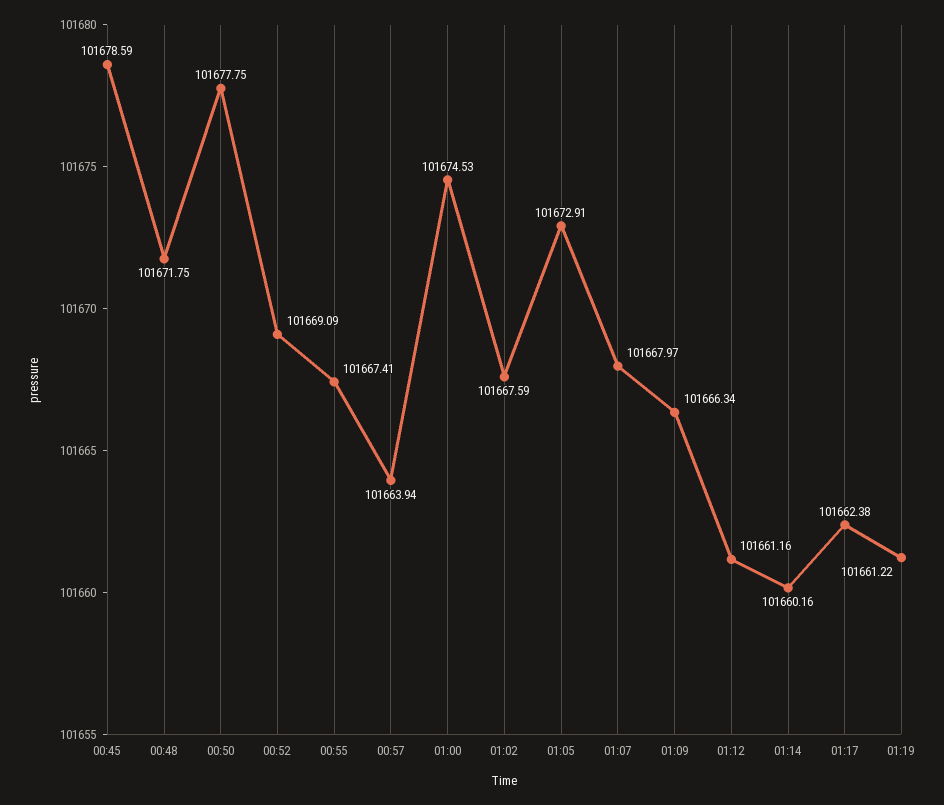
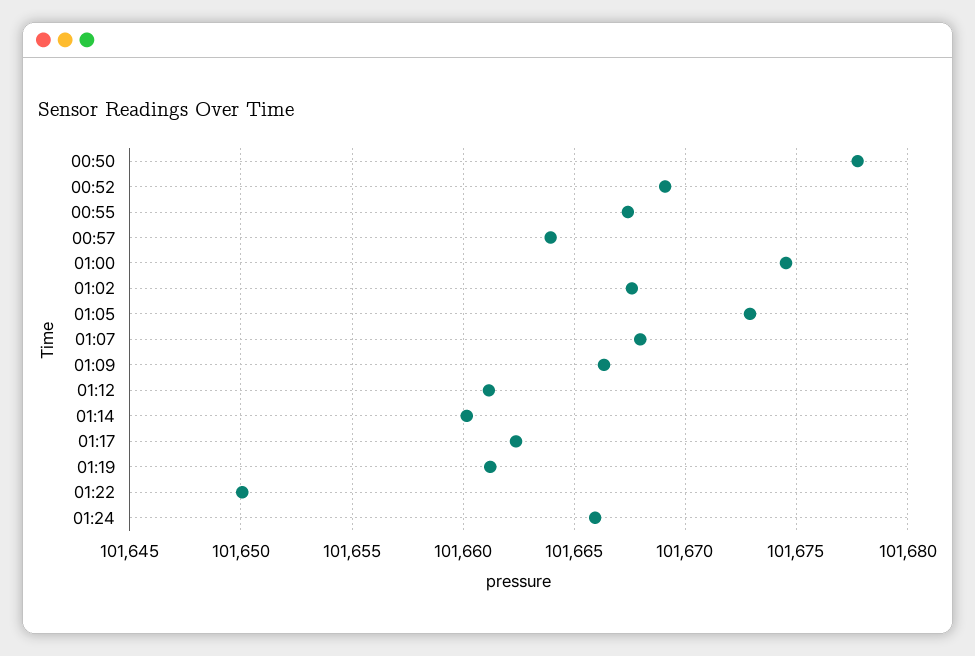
00:45: 101678.59 -> none
00:48: 101671.75 -> none
01:22: none -> 101650
01:24: none -> 101666

